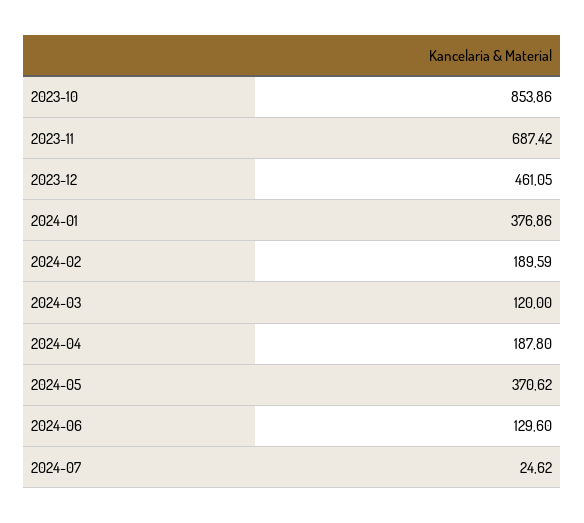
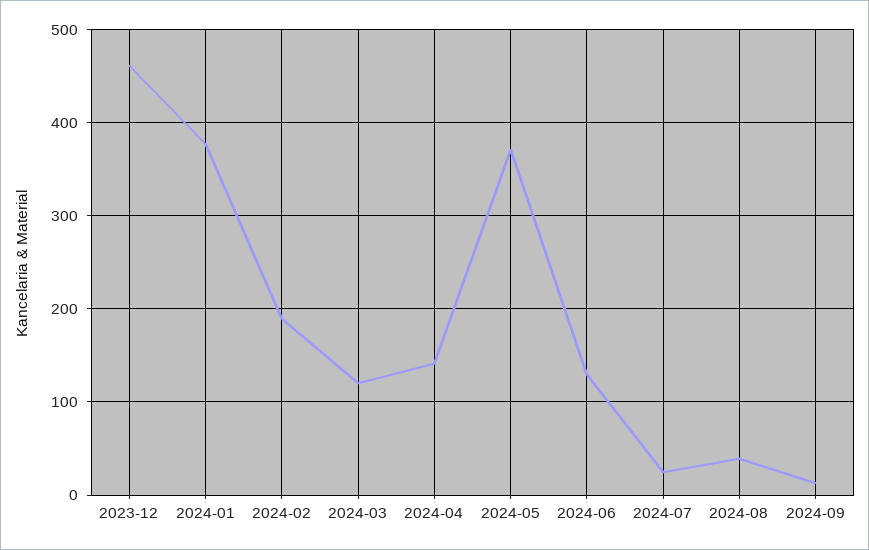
2023-10: 853.86 -> none
2023-11: 687.42 -> none
2024-04: 187.8 -> 140
2024-08: none -> 40
2024-09: none -> 10

